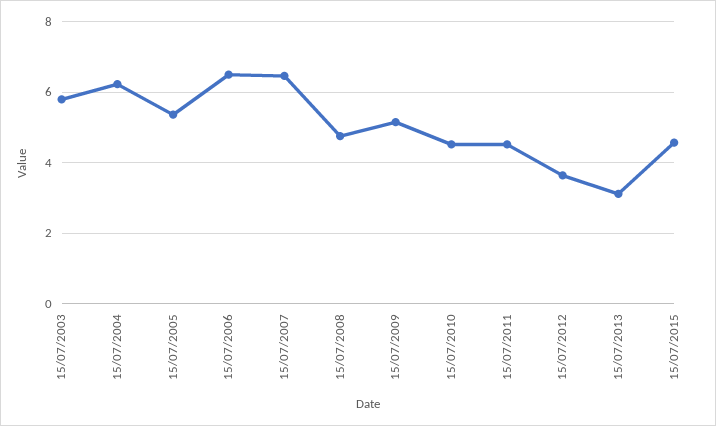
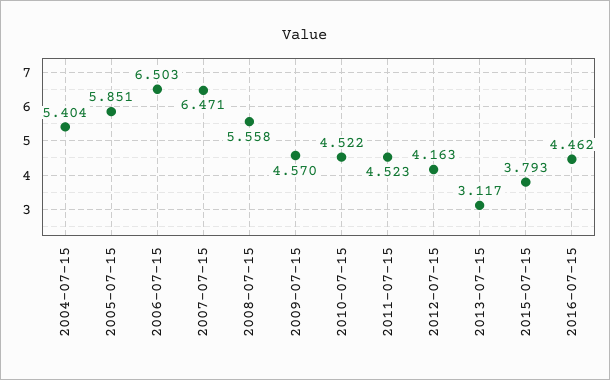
15/07/2003: 5.8 -> none
15/07/2004: 6.2 -> 5.404
15/07/2005: 5.4 -> 5.851
15/07/2008: 4.8 -> 5.558
15/07/2009: 5.2 -> 4.57
15/07/2012: 3.6 -> 4.163
15/07/2015: 4.6 -> 3.793
2016-07-15: none -> 4.462

